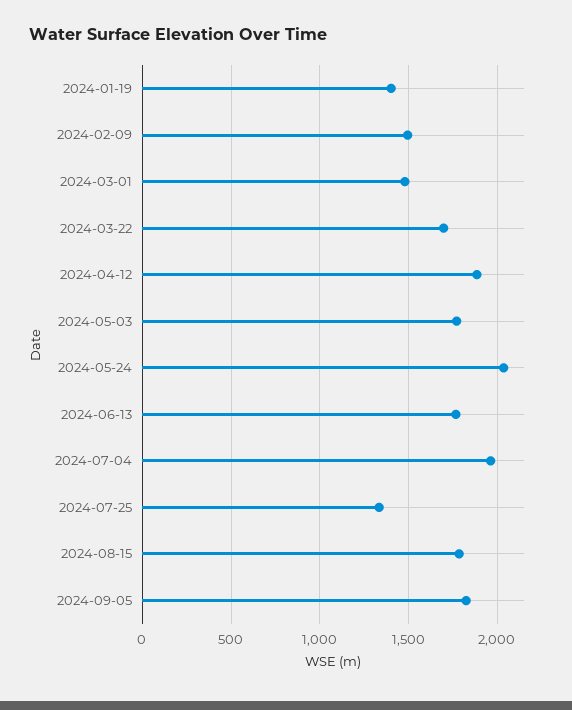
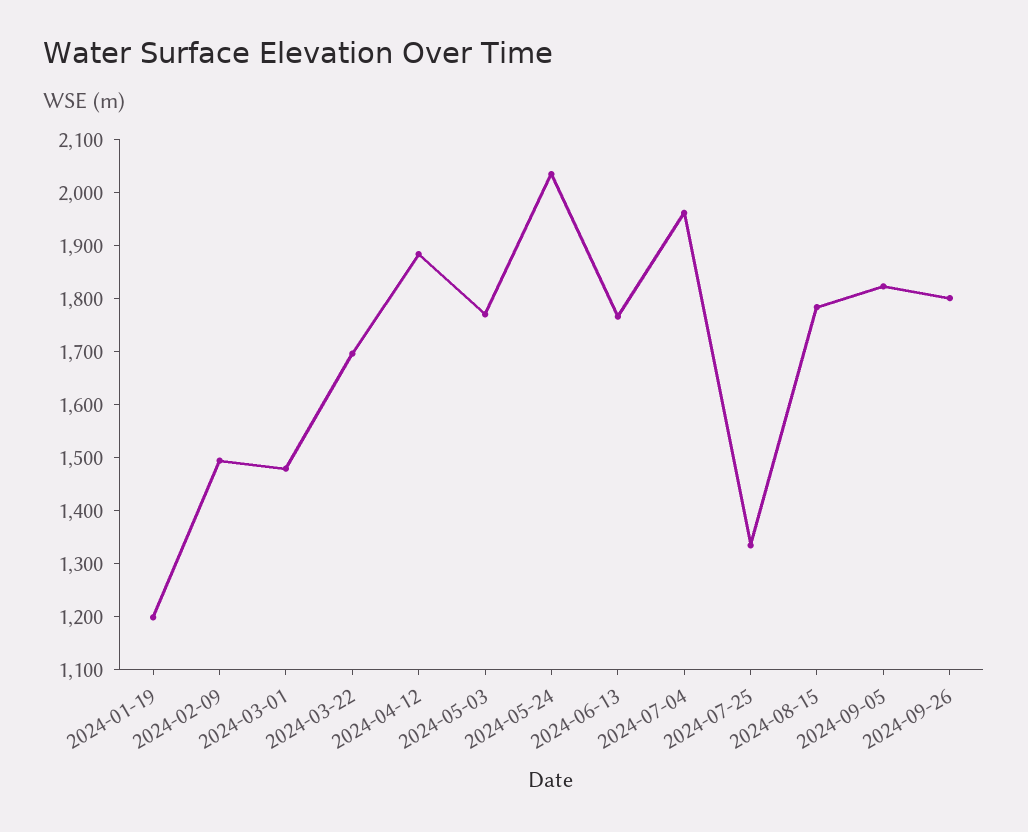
2024-01-19: 1400 -> 1200
2024-09-26: none -> 1800

